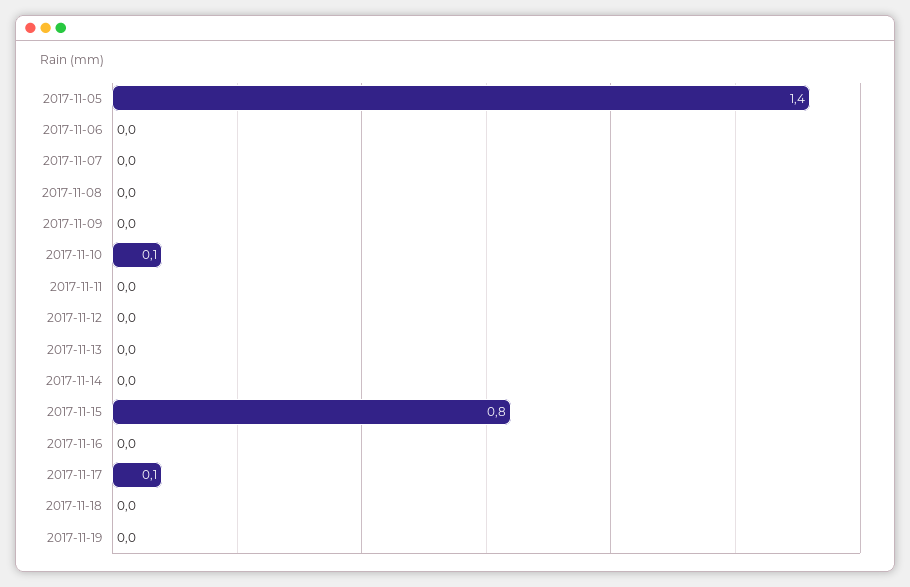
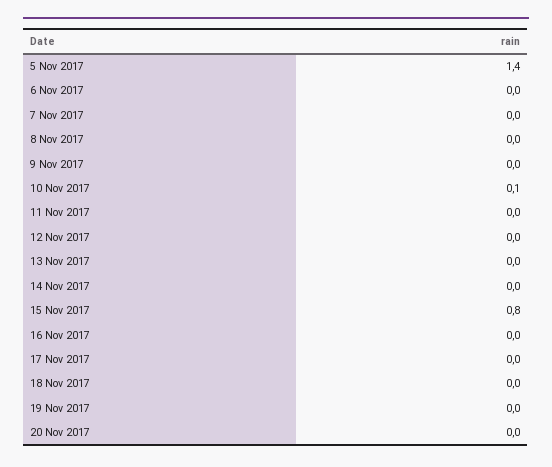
2017-11-17: 0.1 -> 0
20 Nov 2017: none -> 0

